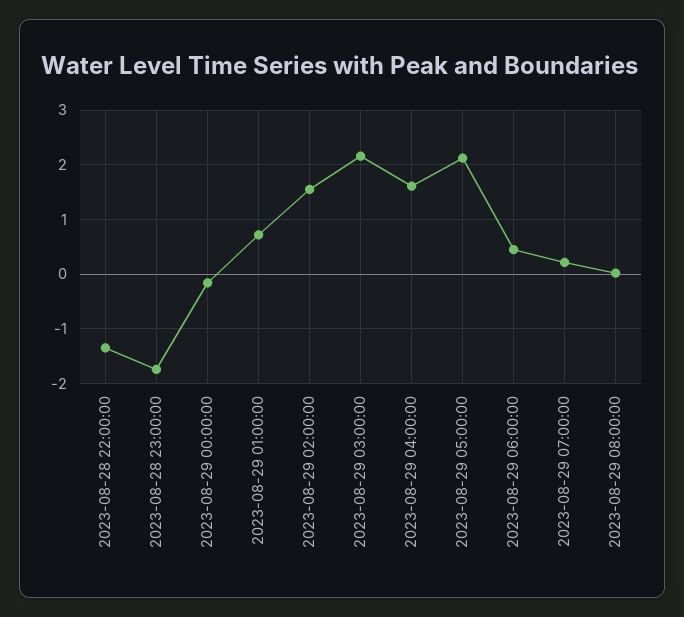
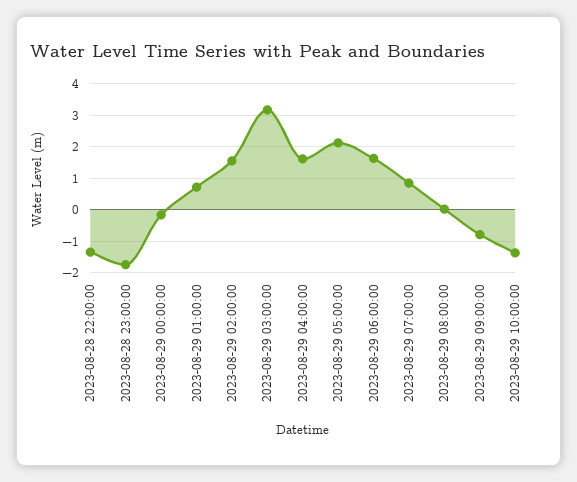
2023-08-29 03:00:00: 2.2 -> 3.2
2023-08-29 06:00:00: 0.4 -> 1.6
2023-08-29 07:00:00: 0.2 -> 0.8
2023-08-29 09:00:00: none -> -0.8
2023-08-29 10:00:00: none -> -1.4

